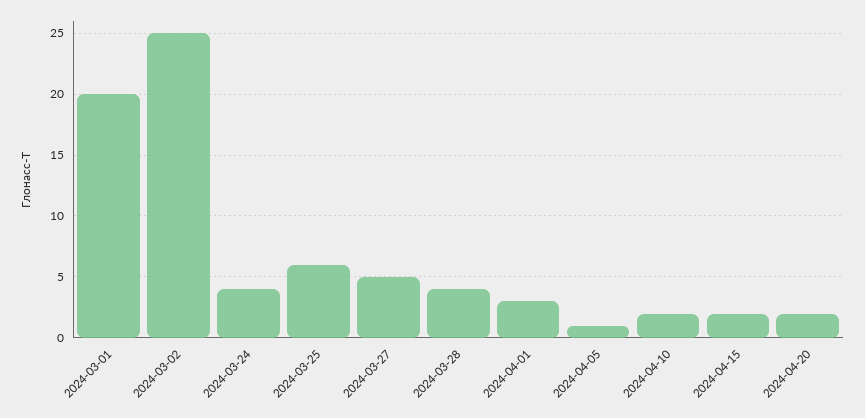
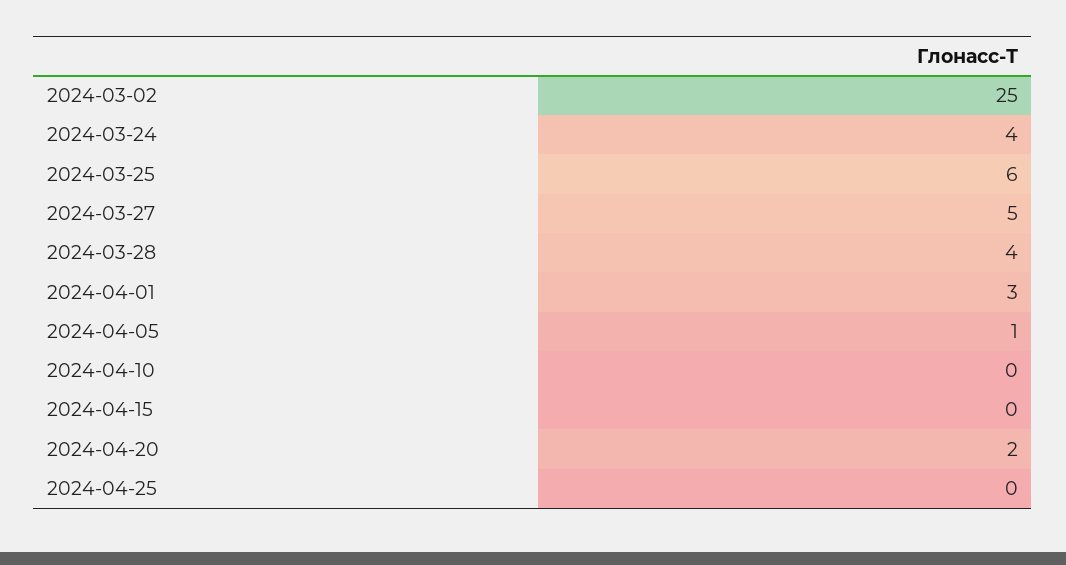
2024-03-01: 20 -> none
2024-04-10: 2 -> 0
2024-04-15: 2 -> 0
2024-04-25: none -> 0

